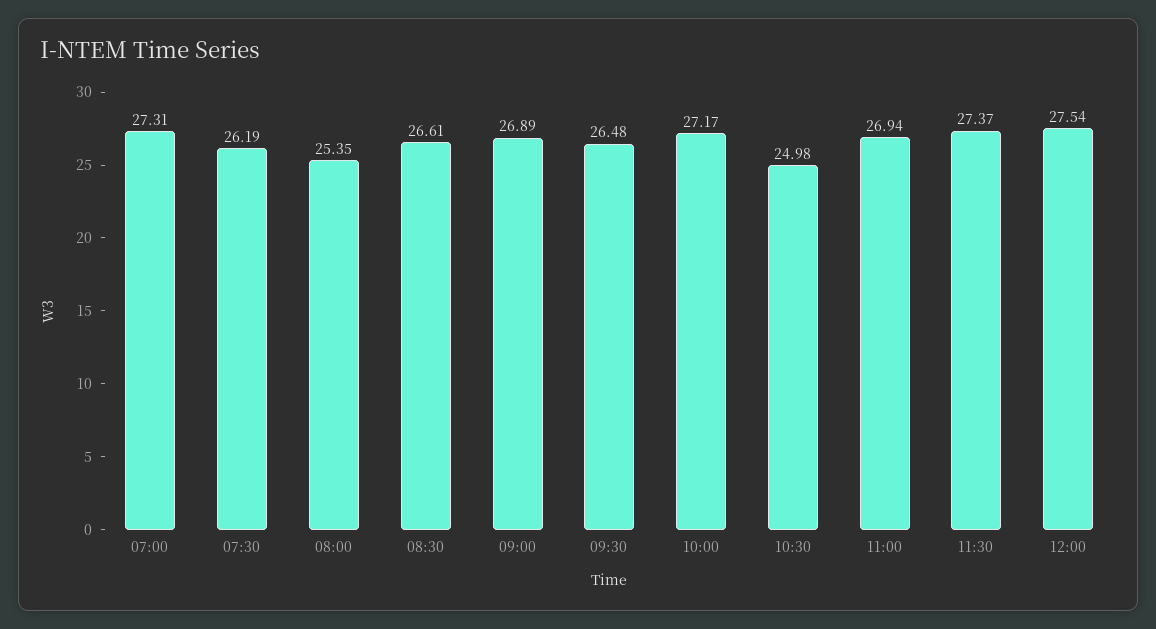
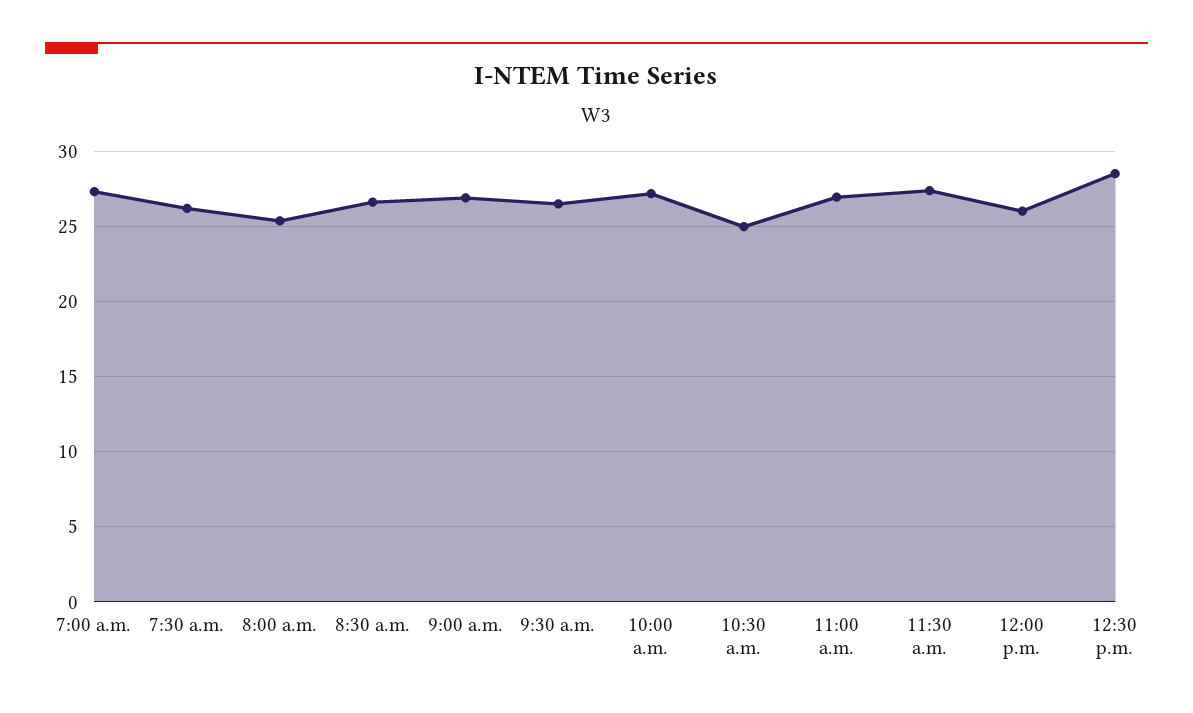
12:00: 27.54 -> 26
12:30 p.m.: none -> 28.5

